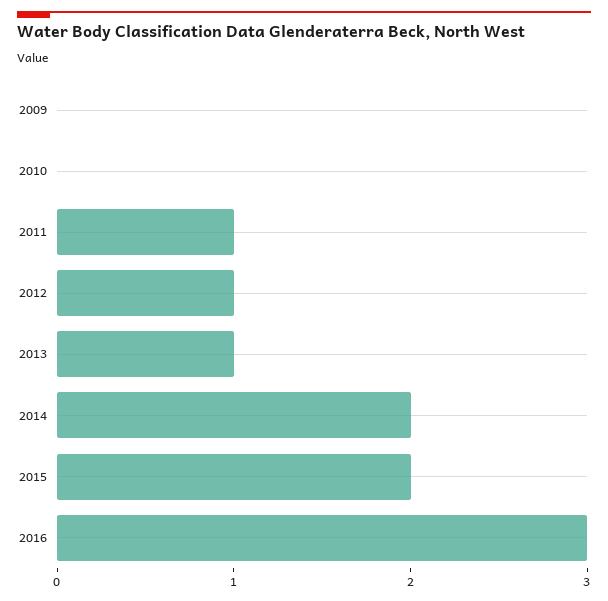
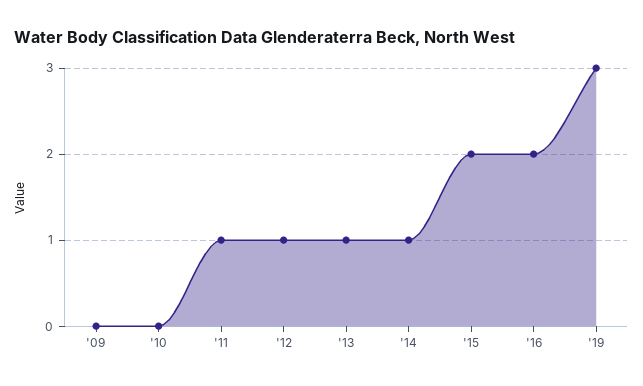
2014: 2 -> 1
2016: 3 -> 2
'19: none -> 3

